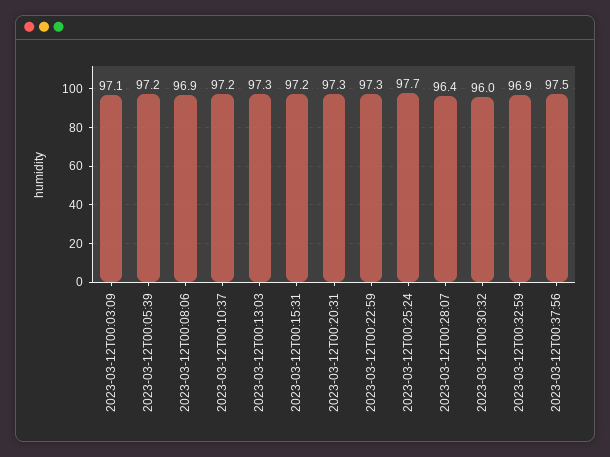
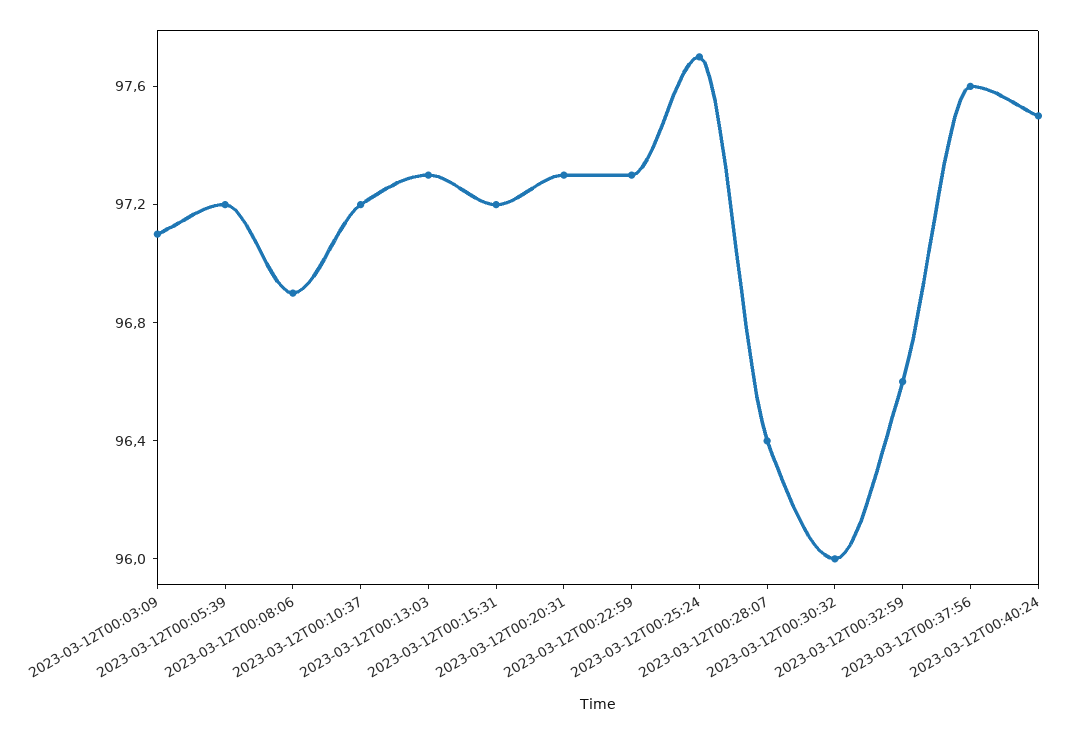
2023-03-12T00:32:59: 96.9 -> 96.6
2023-03-12T00:37:56: 97.5 -> 97.6
2023-03-12T00:40:24: none -> 97.5

